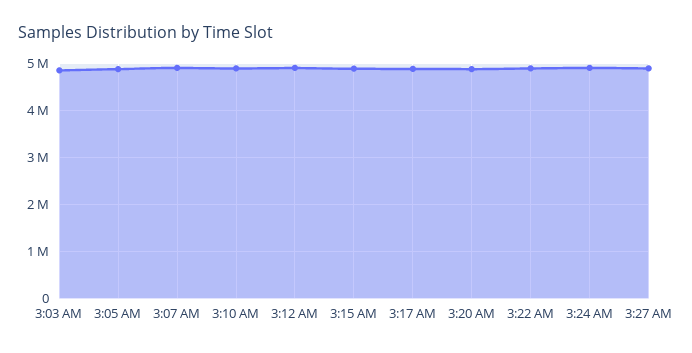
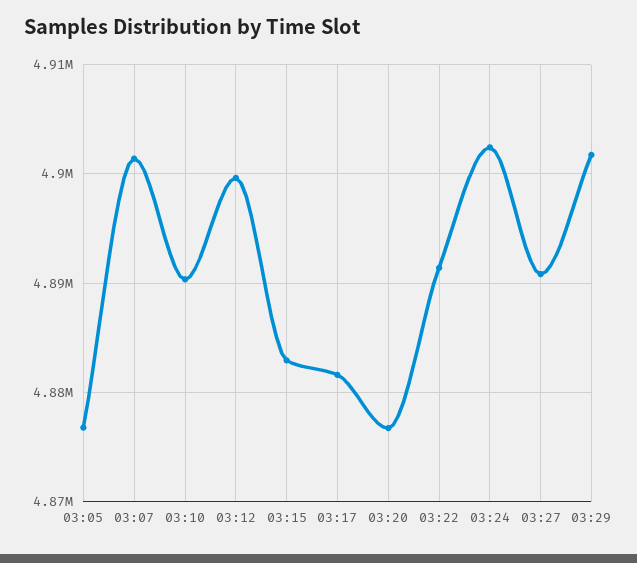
3:03 AM: 4800000 -> none
03:29: none -> 4902000

